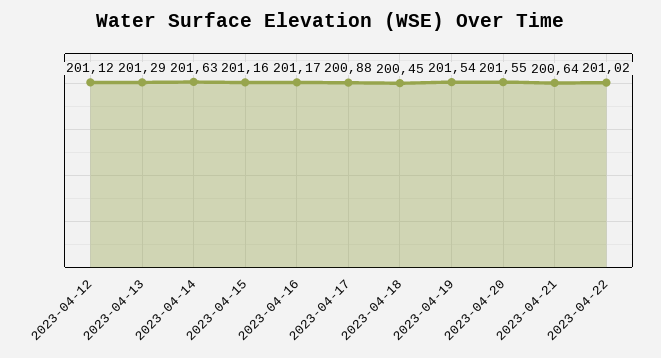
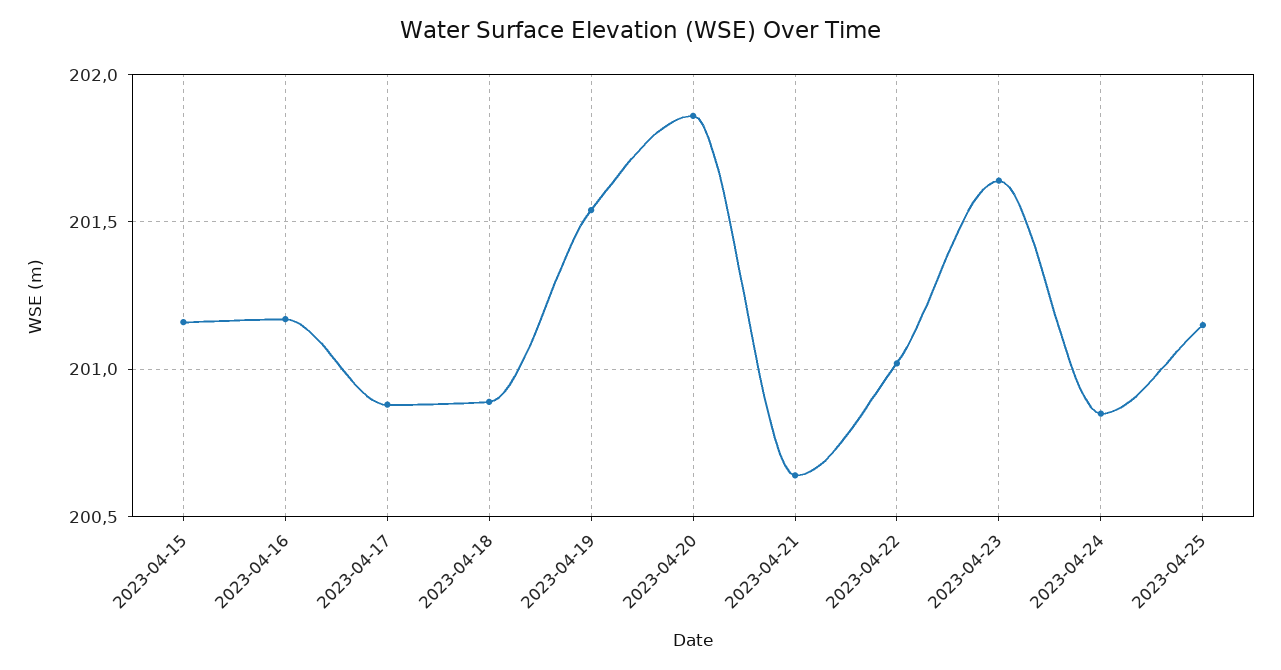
2023-04-12: 201.12 -> none
2023-04-13: 201.29 -> none
2023-04-14: 201.63 -> none
2023-04-18: 200.45 -> 200.9
2023-04-20: 201.55 -> 201.85
2023-04-23: none -> 201.65
2023-04-24: none -> 200.85
2023-04-25: none -> 201.15

